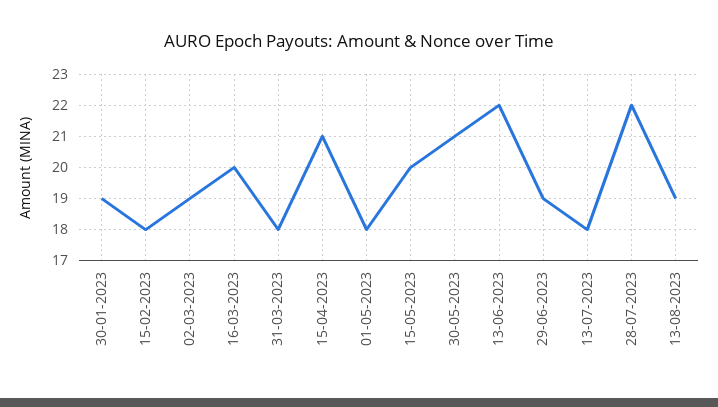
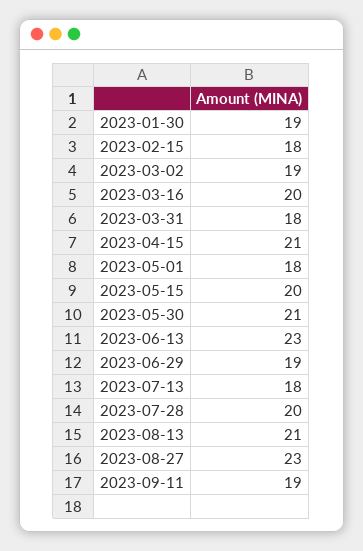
13-06-2023: 22 -> 23
28-07-2023: 22 -> 20
13-08-2023: 19 -> 21
2023-08-27: none -> 23
2023-09-11: none -> 19

